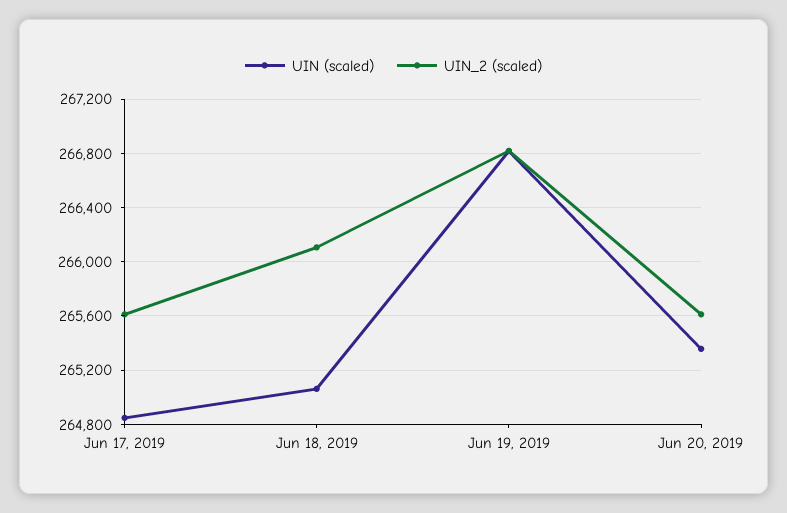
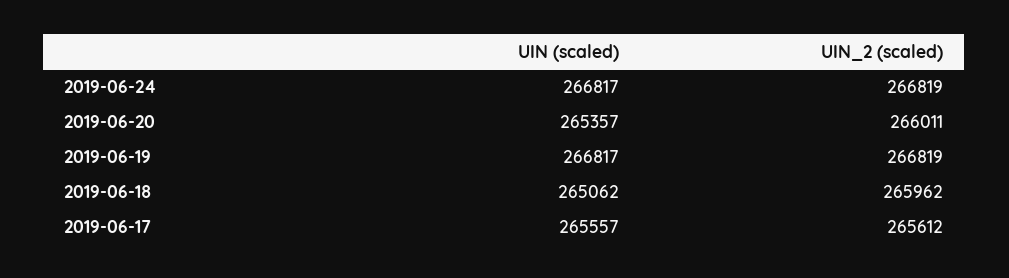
UIN (scaled), Jun 17, 2019: 264850 -> 265557
UIN_2 (scaled), Jun 18, 2019: 266100 -> 265962
UIN_2 (scaled), Jun 20, 2019: 265600 -> 266011
UIN (scaled), 2019-06-24: none -> 266817
UIN_2 (scaled), 2019-06-24: none -> 266819

